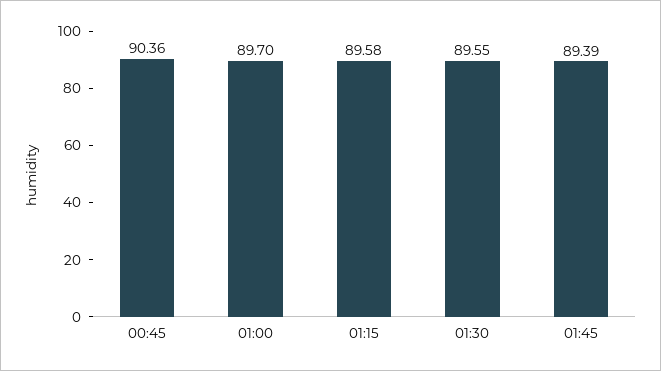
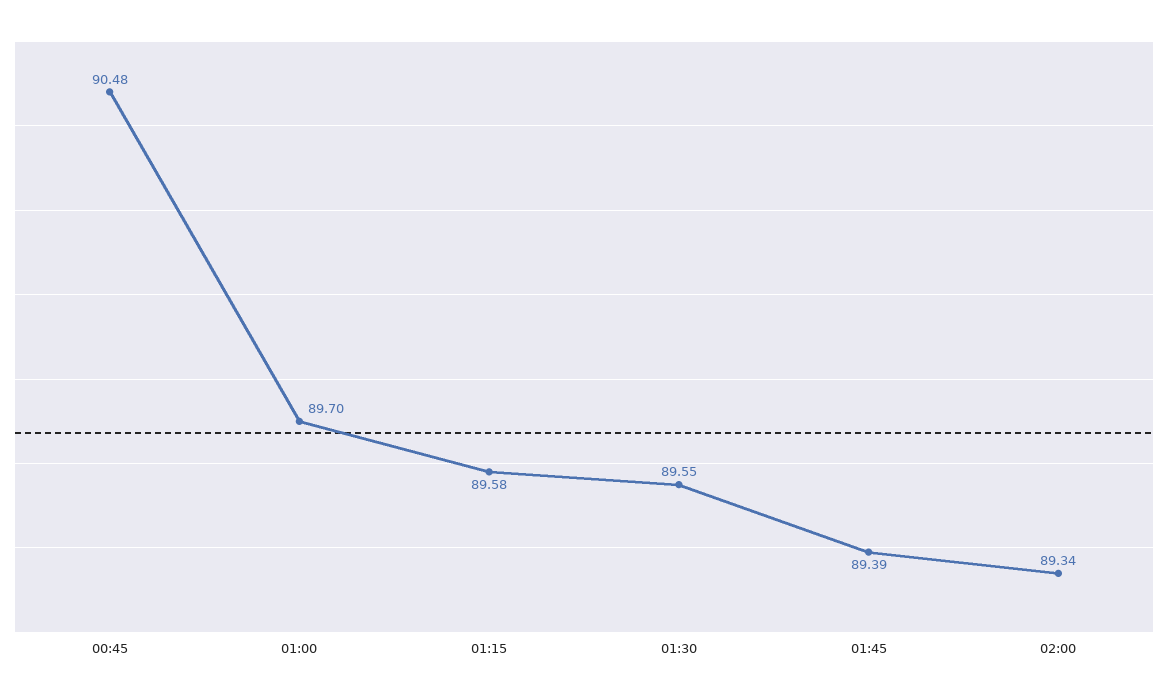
00:45: 90.36 -> 90.48
02:00: none -> 89.34

